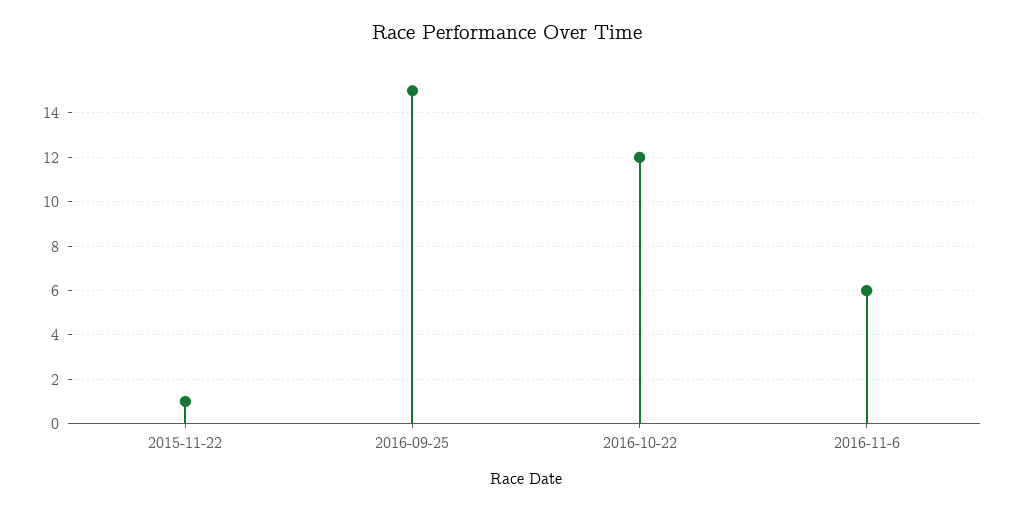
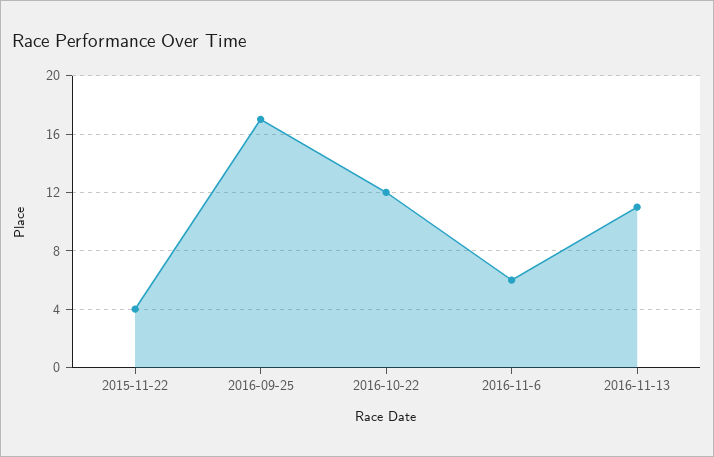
2015-11-22: 1 -> 4
2016-09-25: 15 -> 17
2016-11-13: none -> 11

